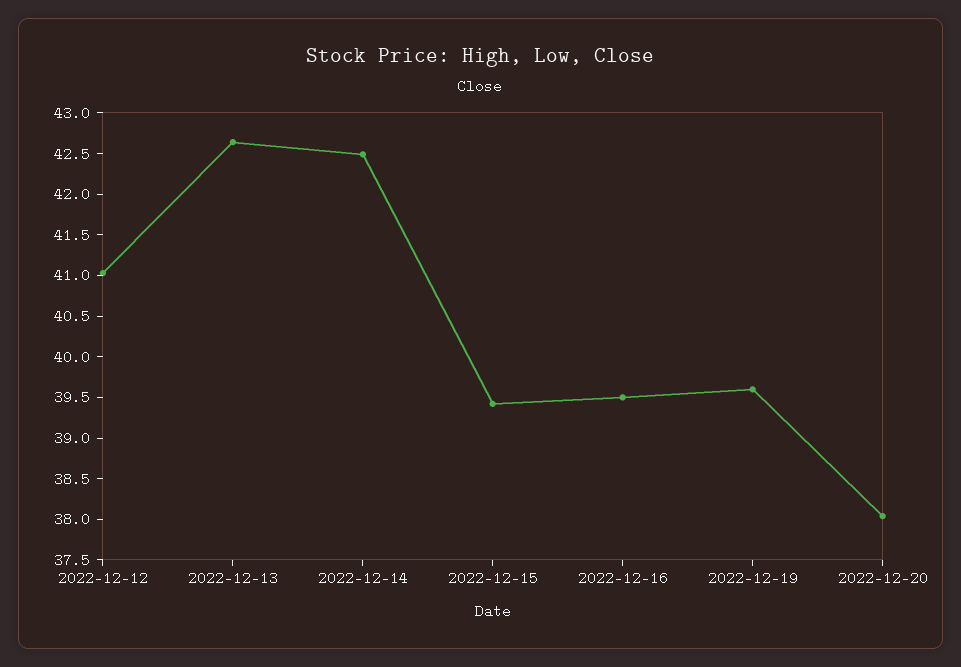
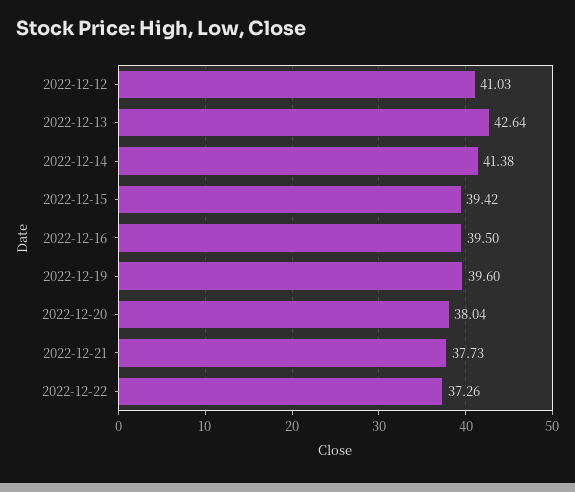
2022-12-14: 42.5 -> 41.38
2022-12-21: none -> 37.73
2022-12-22: none -> 37.26

